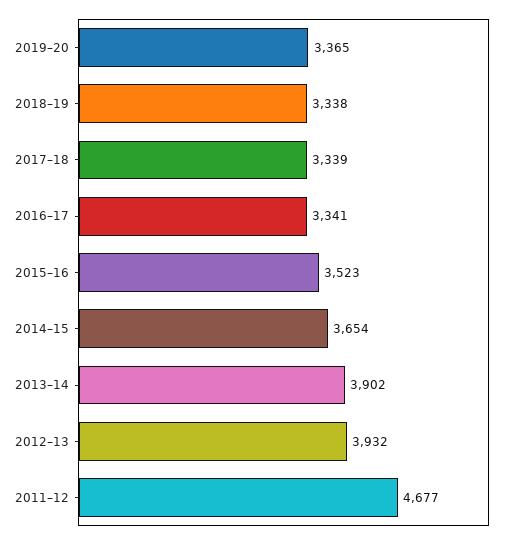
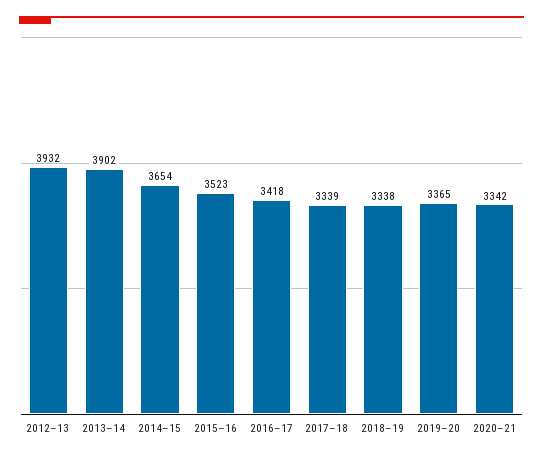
2016–17: 3341 -> 3418
2011–12: 4677 -> none
2020–21: none -> 3342

